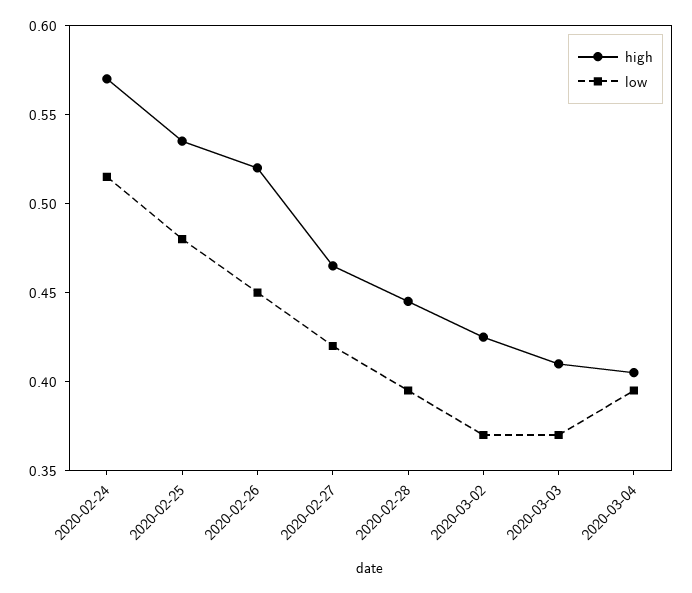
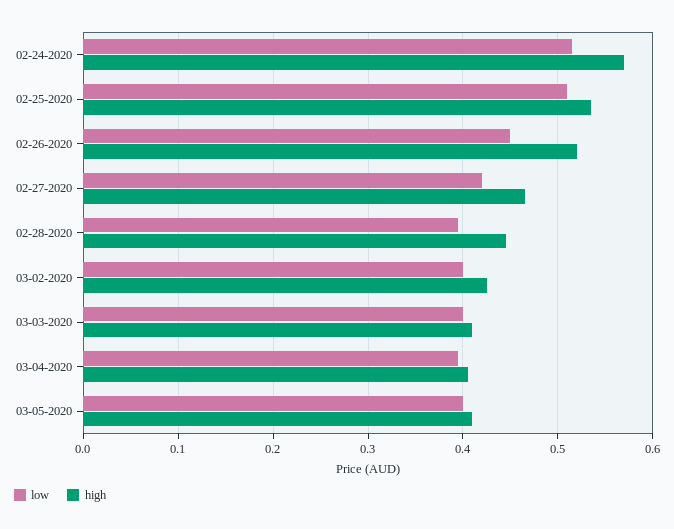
low, 2020-02-25: 0.48 -> 0.51
low, 2020-03-02: 0.37 -> 0.4
low, 2020-03-03: 0.37 -> 0.4
low, 03-05-2020: none -> 0.4
high, 03-05-2020: none -> 0.41

